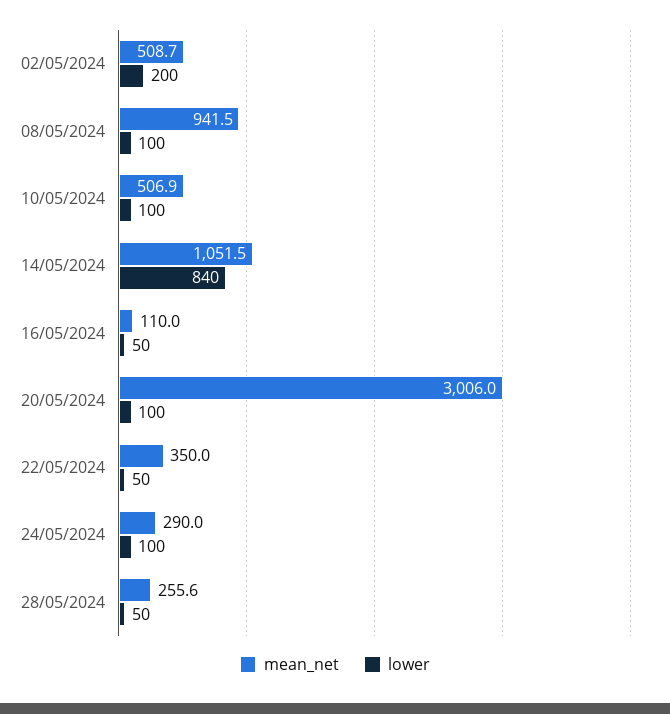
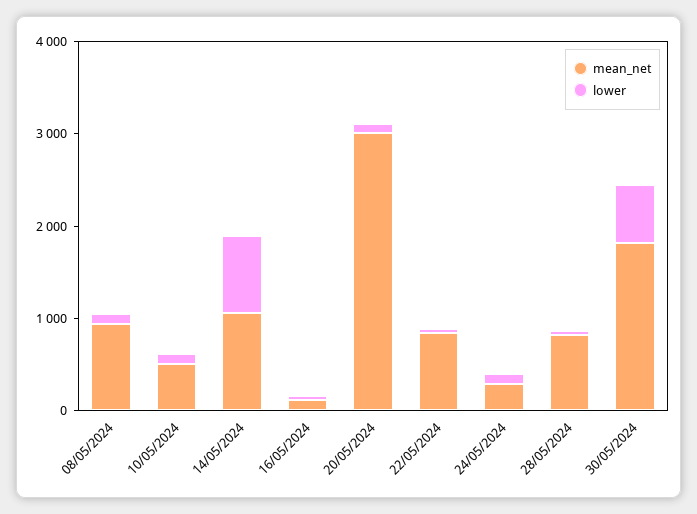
mean_net, 02/05/2024: 508.7 -> none
lower, 02/05/2024: 200 -> none
mean_net, 22/05/2024: 350 -> 800
mean_net, 28/05/2024: 255.6 -> 800
mean_net, 30/05/2024: none -> 1800
lower, 30/05/2024: none -> 600

